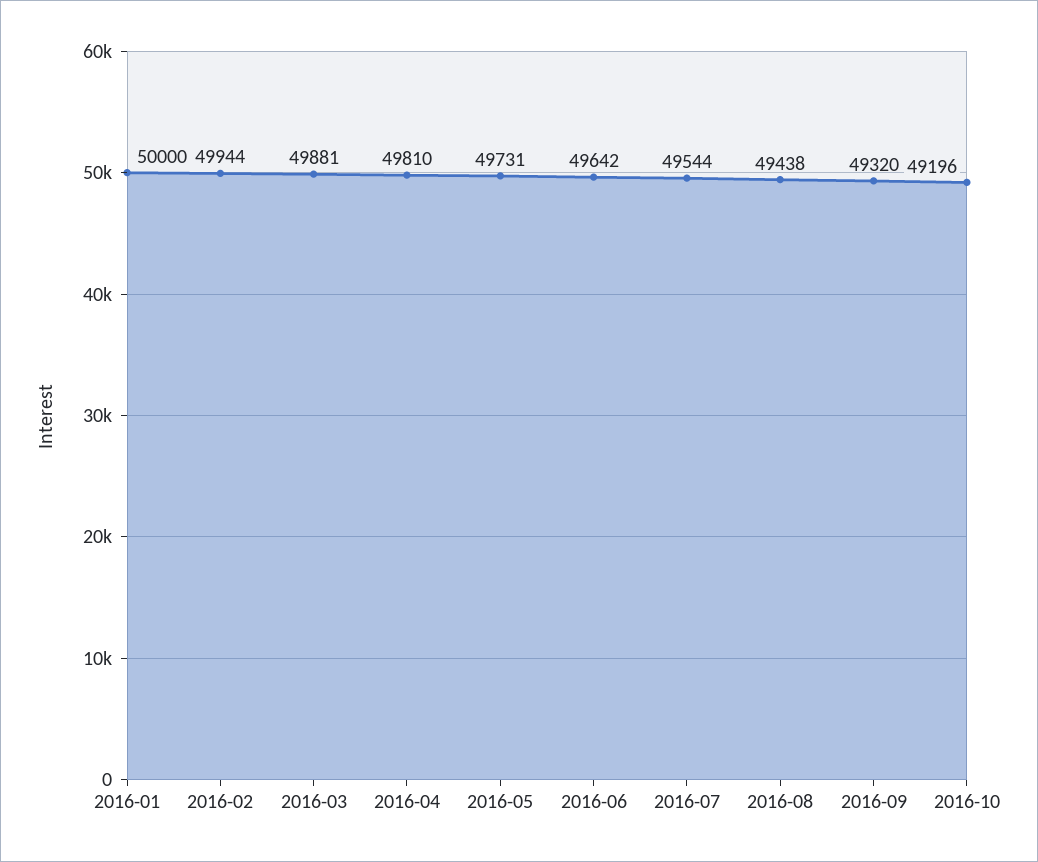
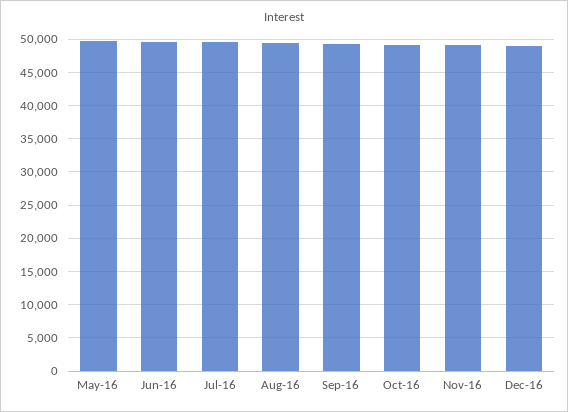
2016-01: 50000 -> none
2016-02: 49944 -> none
2016-03: 49881 -> none
2016-04: 49810 -> none
Nov-16: none -> 49000
Dec-16: none -> 49000

